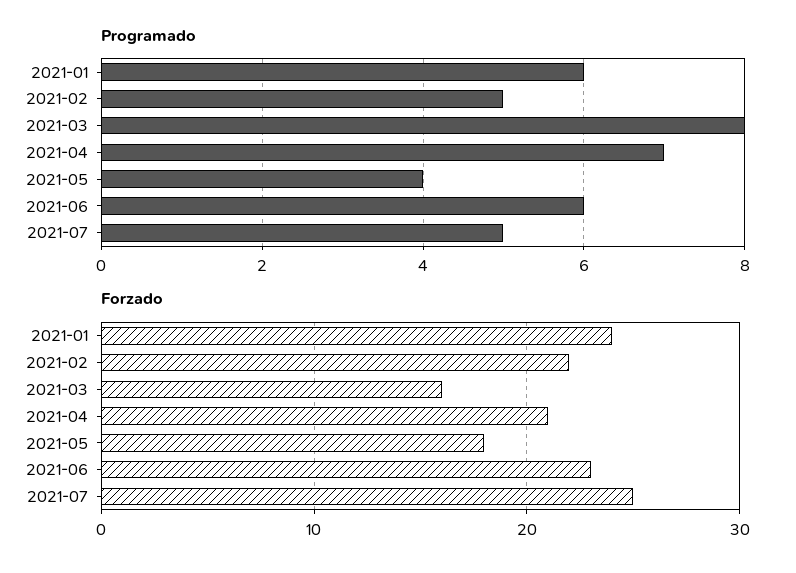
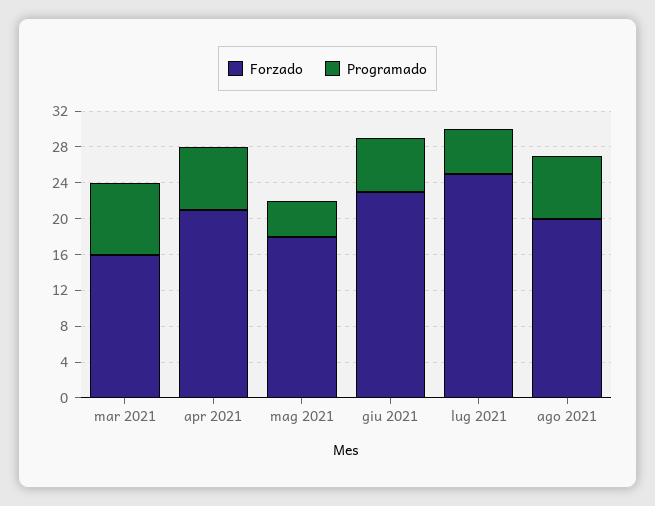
Programado, 2021-01: 6 -> none
Programado, 2021-02: 5 -> none
Forzado, 2021-01: 24 -> none
Forzado, 2021-02: 22 -> none
Forzado, ago 2021: none -> 20
Programado, ago 2021: none -> 7

